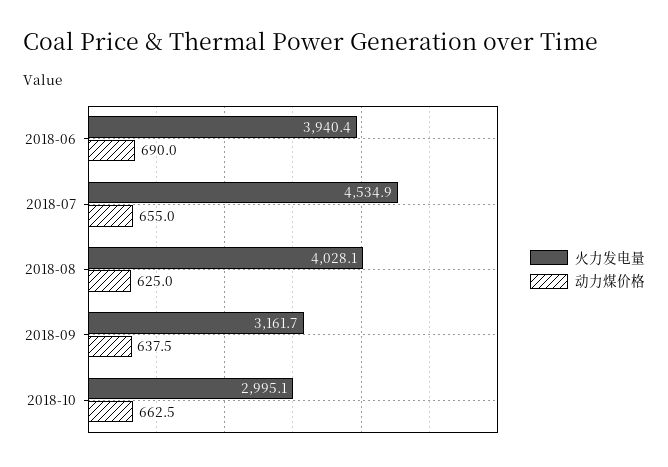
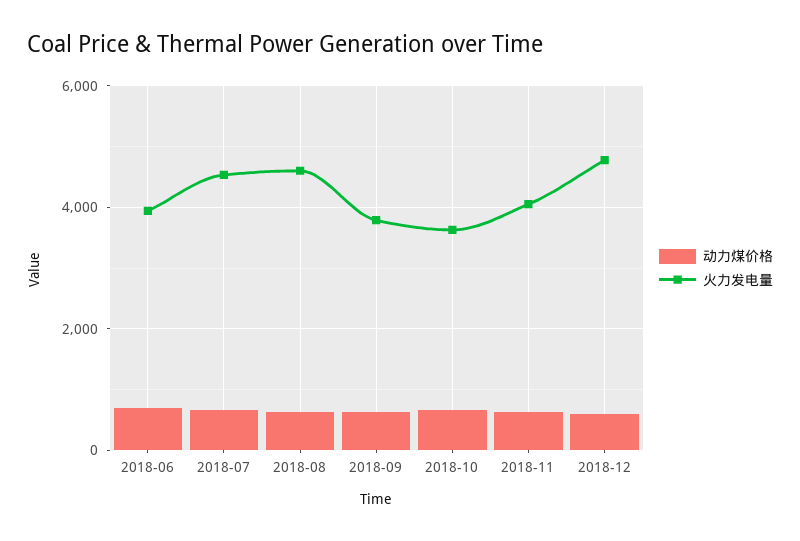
火力发电量, 2018-08: 4028.1 -> 4600
火力发电量, 2018-09: 3161.7 -> 3800
火力发电量, 2018-10: 2995.1 -> 3600
动力煤价格, 2018-11: none -> 600
火力发电量, 2018-11: none -> 4000
动力煤价格, 2018-12: none -> 600
火力发电量, 2018-12: none -> 4800

